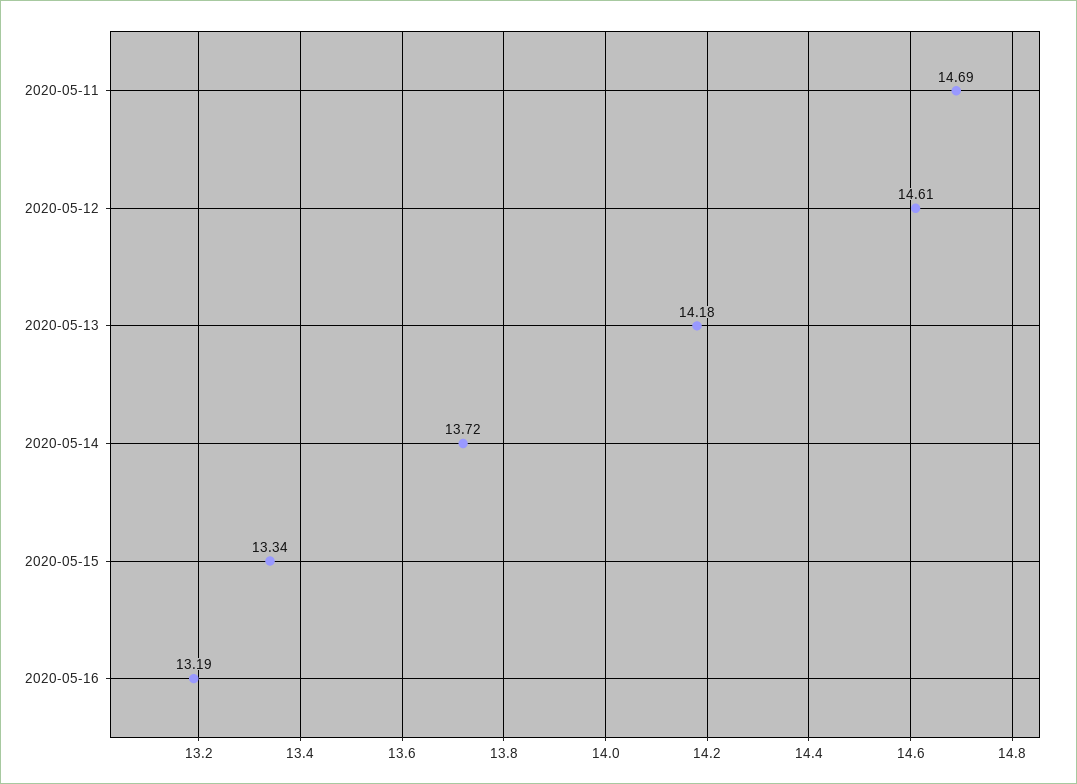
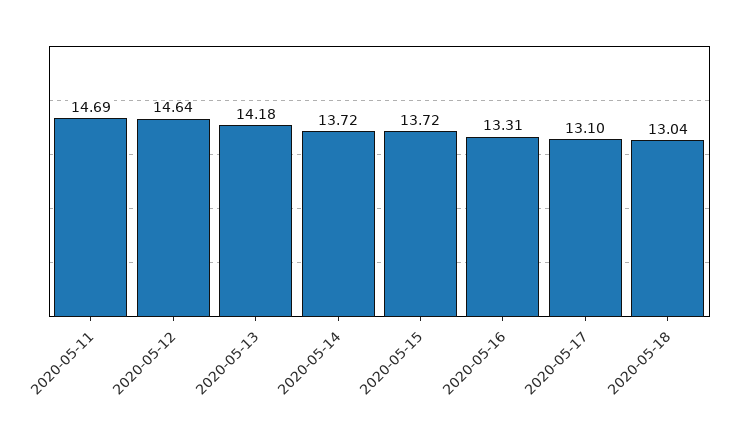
2020-05-12: 14.61 -> 14.64
2020-05-15: 13.34 -> 13.72
2020-05-16: 13.19 -> 13.31
2020-05-17: none -> 13.1
2020-05-18: none -> 13.04

